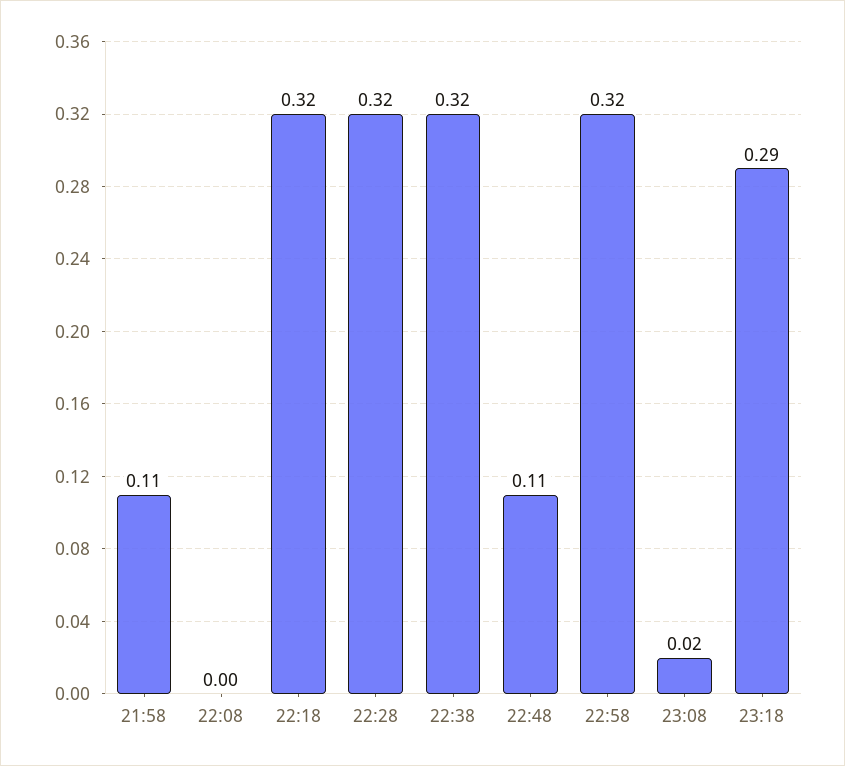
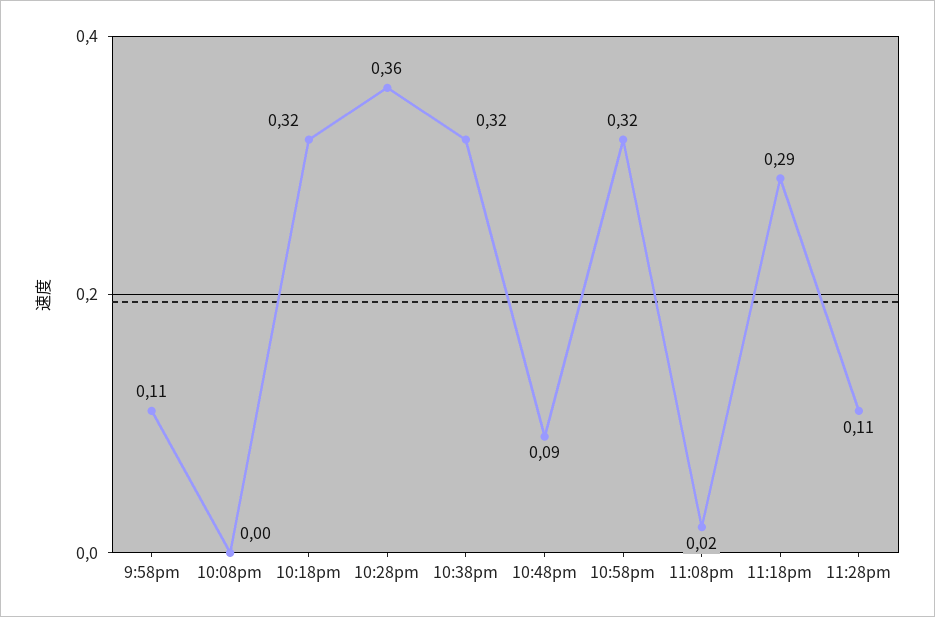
22:28: 0.32 -> 0.36
22:48: 0.11 -> 0.09
11:28pm: none -> 0.11

